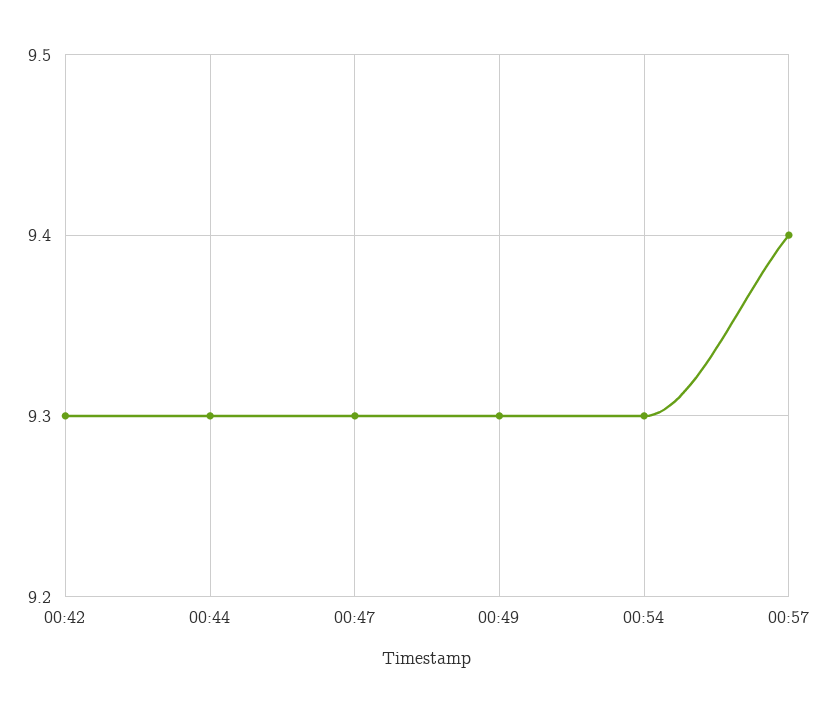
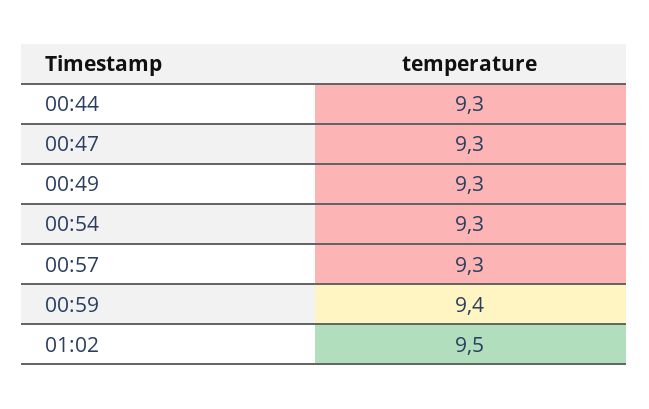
00:42: 9.3 -> none
00:57: 9.4 -> 9.3
00:59: none -> 9.4
01:02: none -> 9.5

